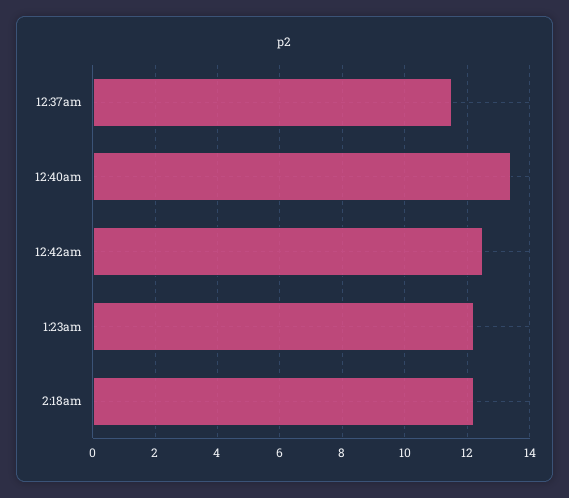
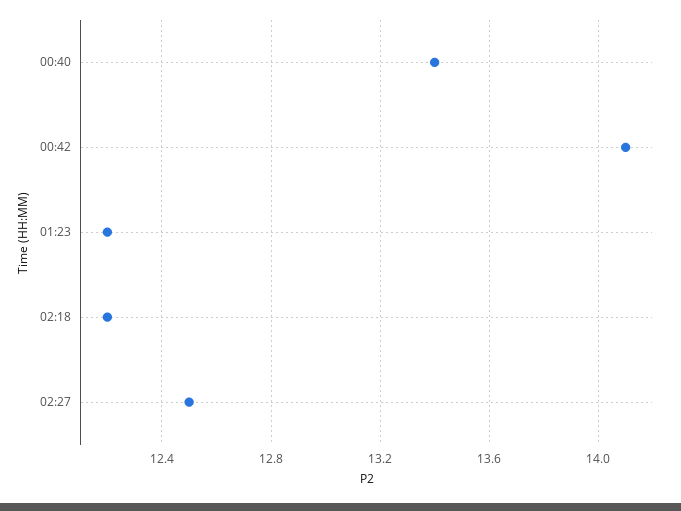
12:37am: 11.5 -> none
12:42am: 12.5 -> 14.1
02:27: none -> 12.5

